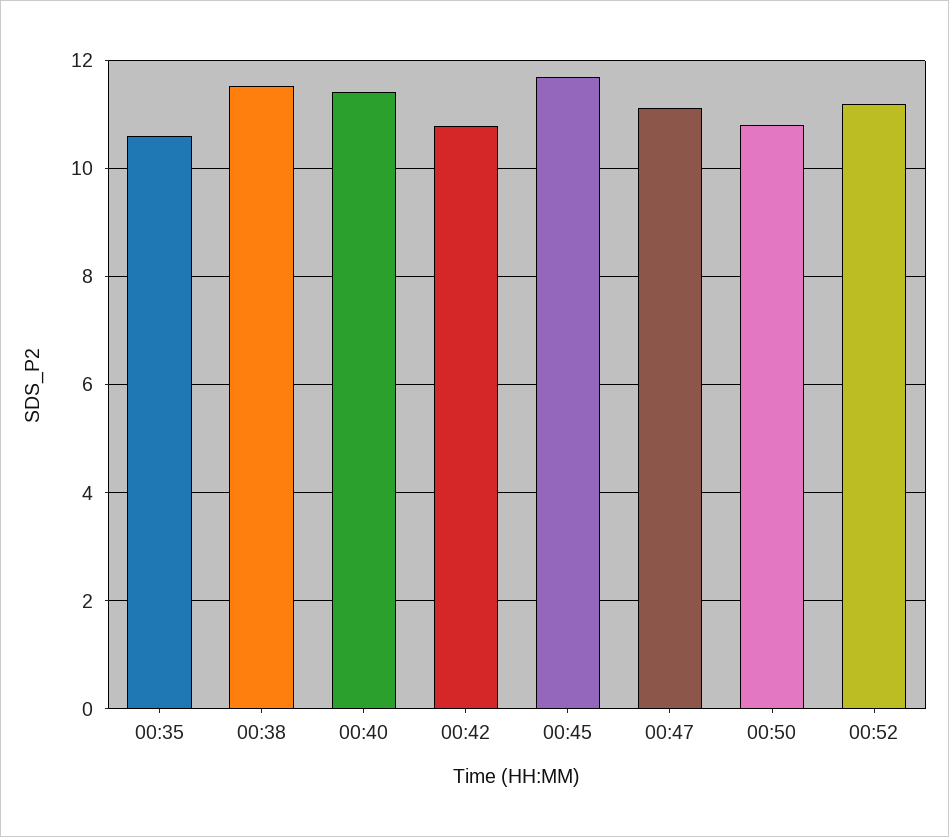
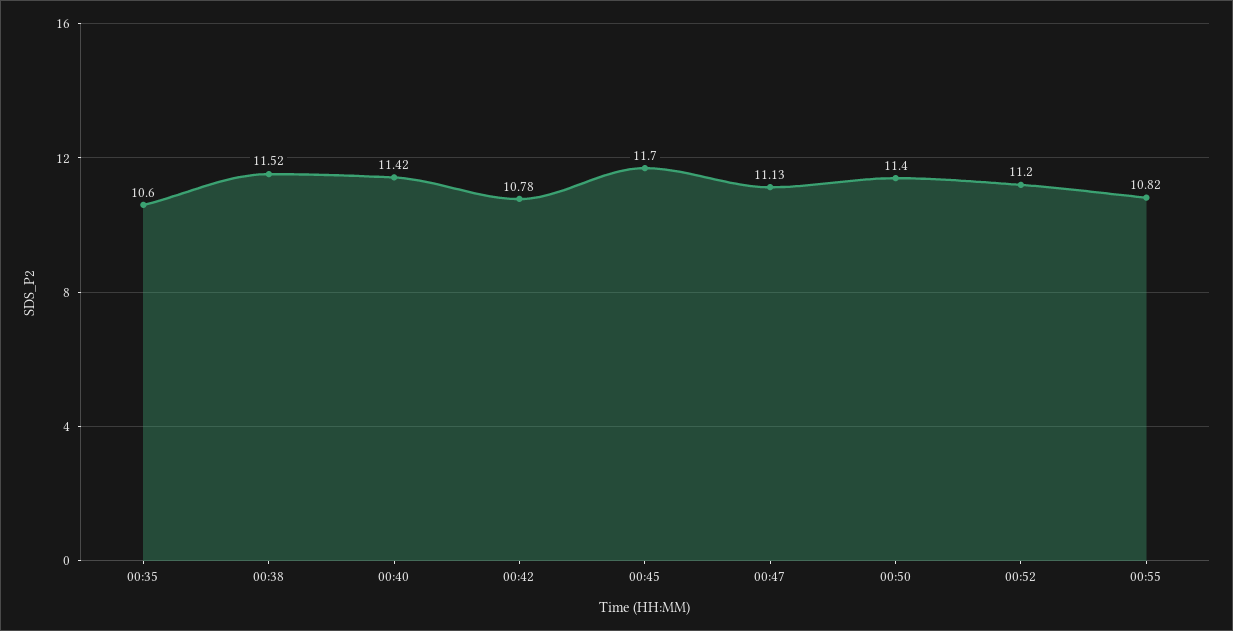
00:50: 10.8 -> 11.4
00:55: none -> 10.82

